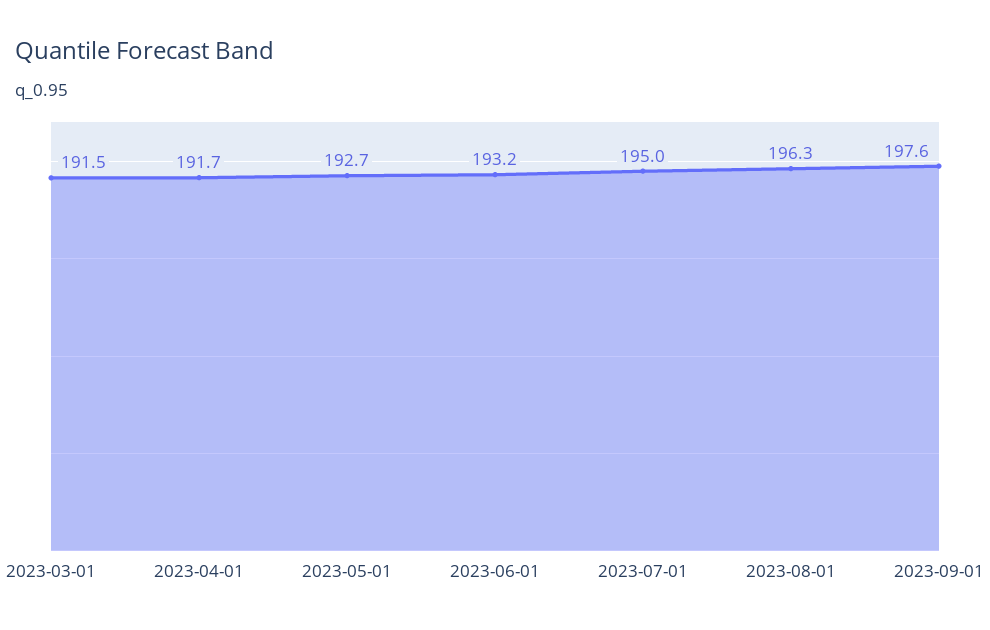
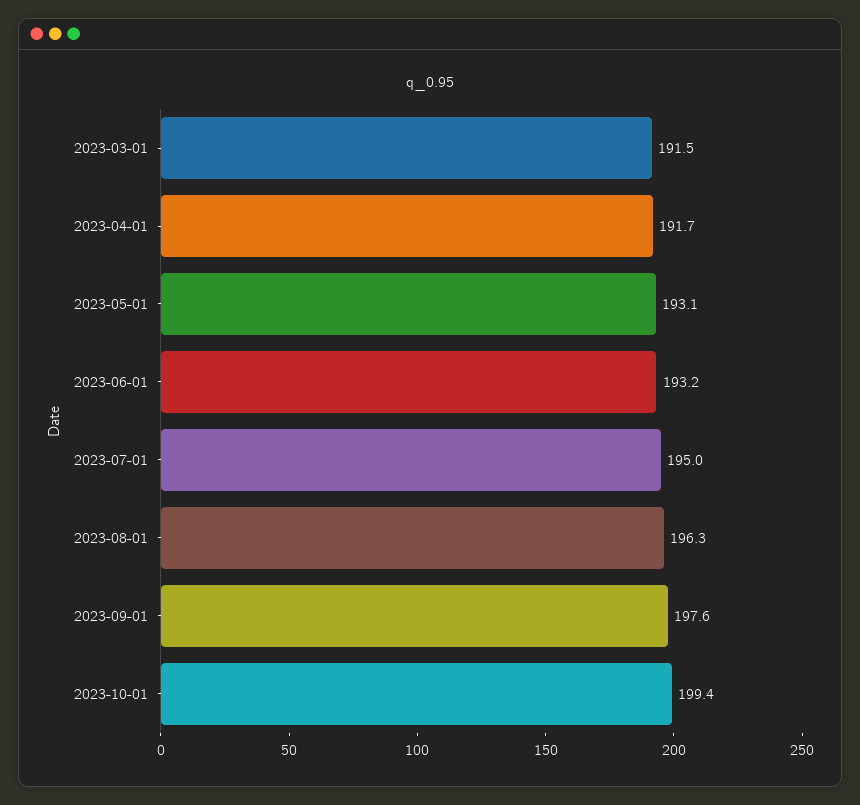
2023-05-01: 192.7 -> 193.1
2023-10-01: none -> 199.4

